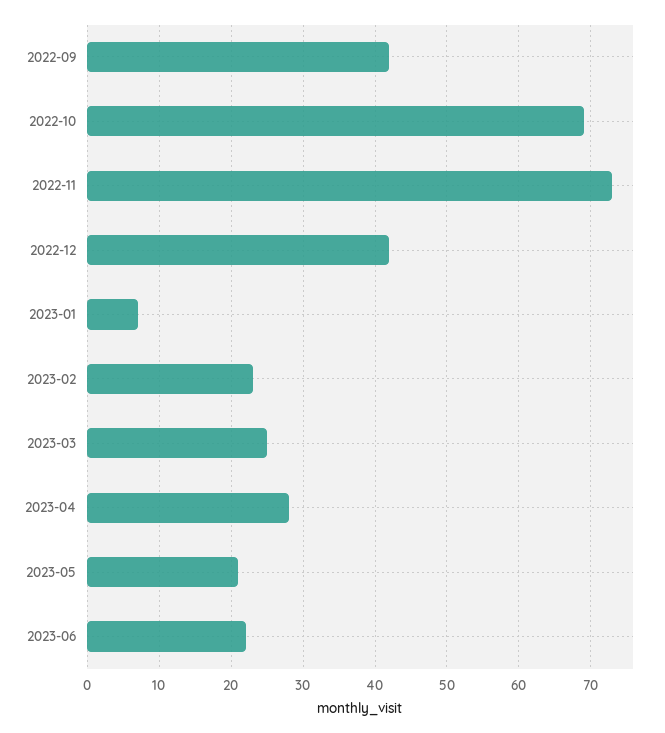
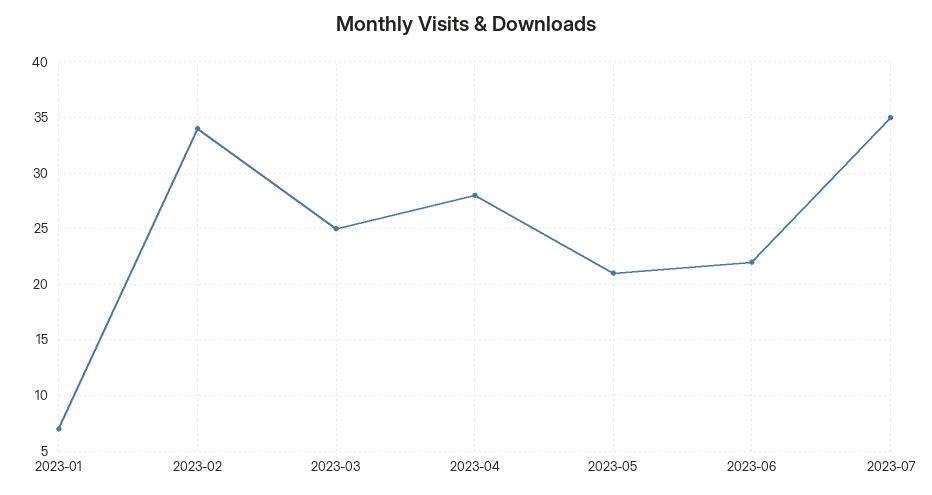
2022-09: 42 -> none
2022-10: 69 -> none
2022-11: 73 -> none
2022-12: 42 -> none
2023-02: 23 -> 34
2023-07: none -> 35

